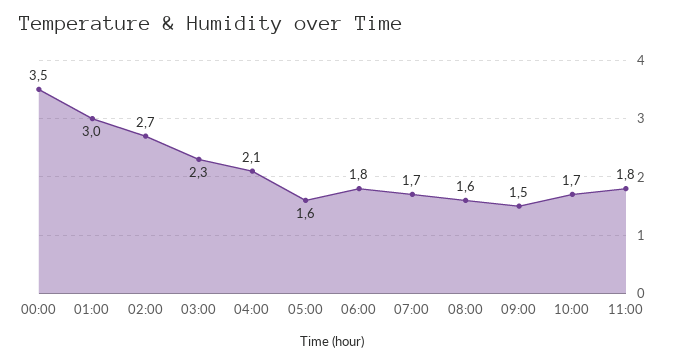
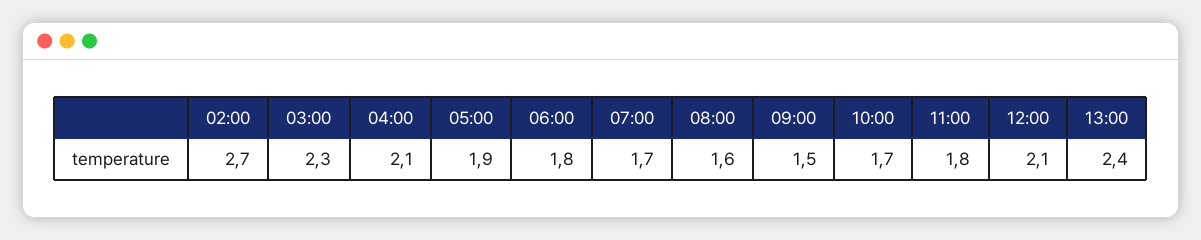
00:00: 3.5 -> none
01:00: 3 -> none
05:00: 1.6 -> 1.9
12:00: none -> 2.1
13:00: none -> 2.4

